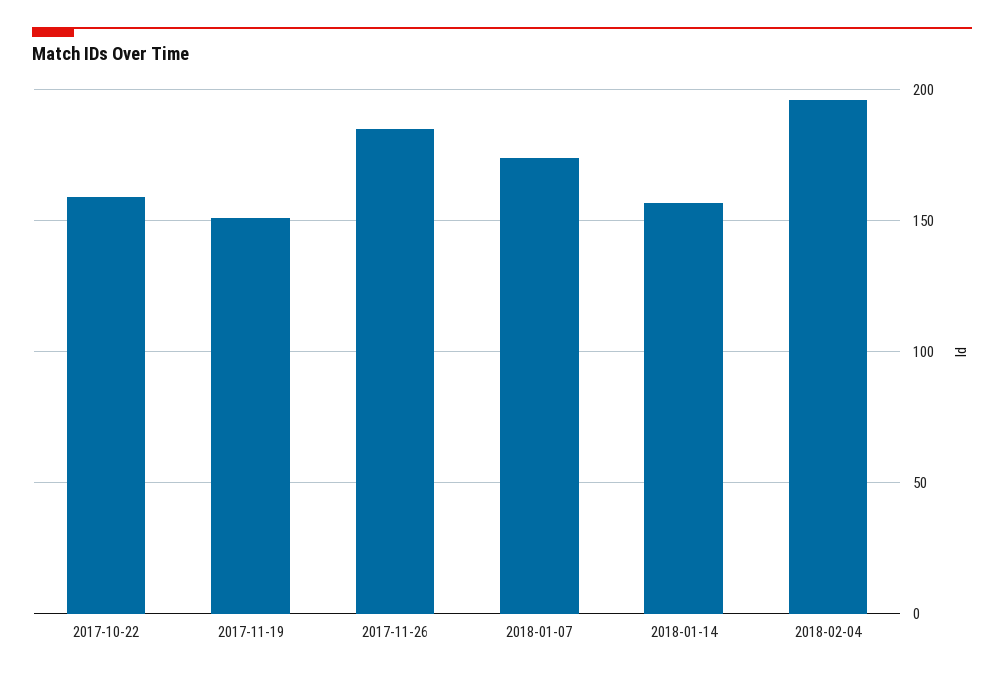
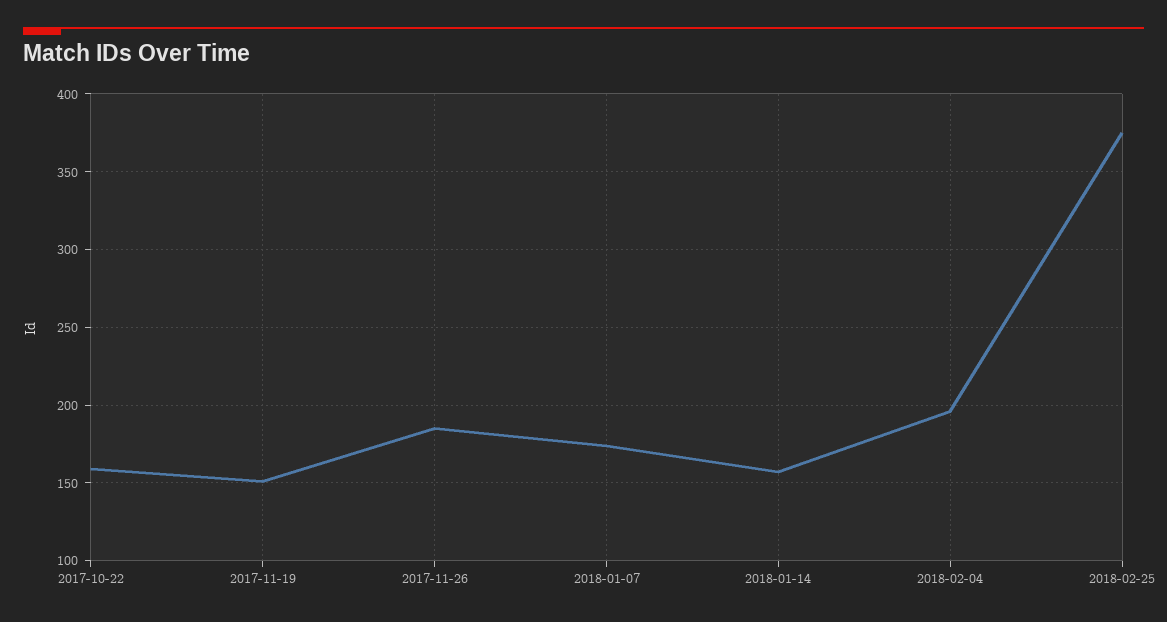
2018-02-25: none -> 375

